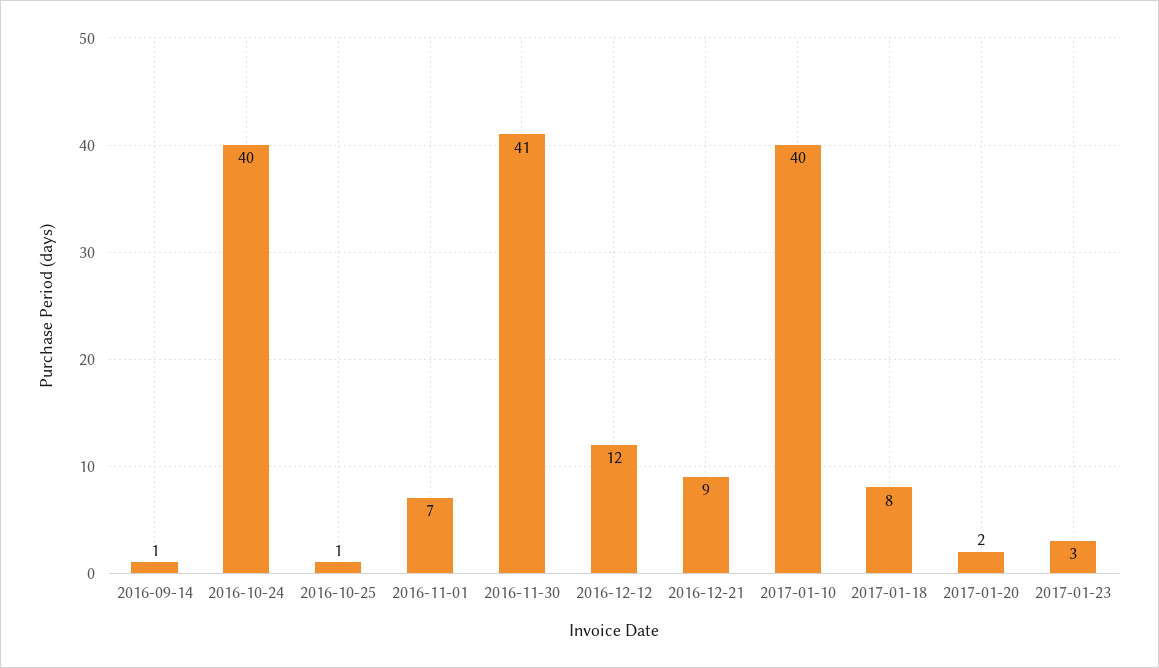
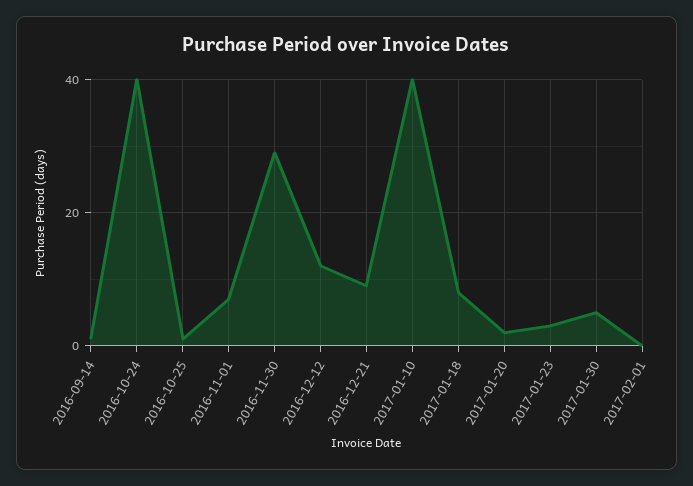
2016-11-30: 41 -> 30
2017-01-30: none -> 5
2017-02-01: none -> 0

